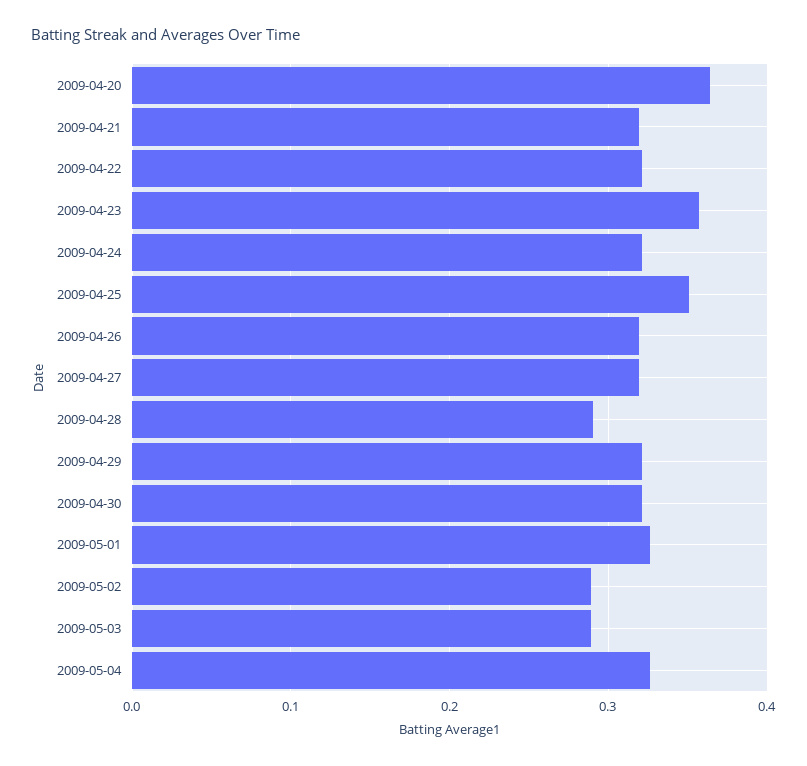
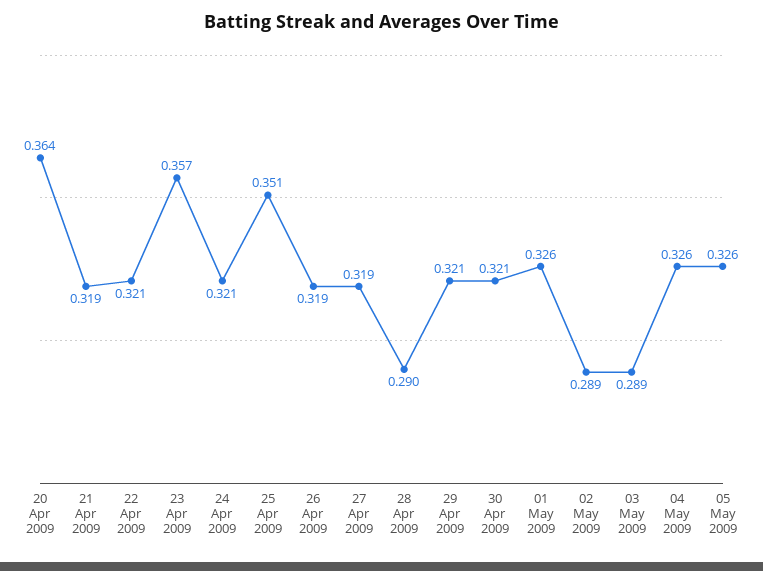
05 May 2009: none -> 0.326

